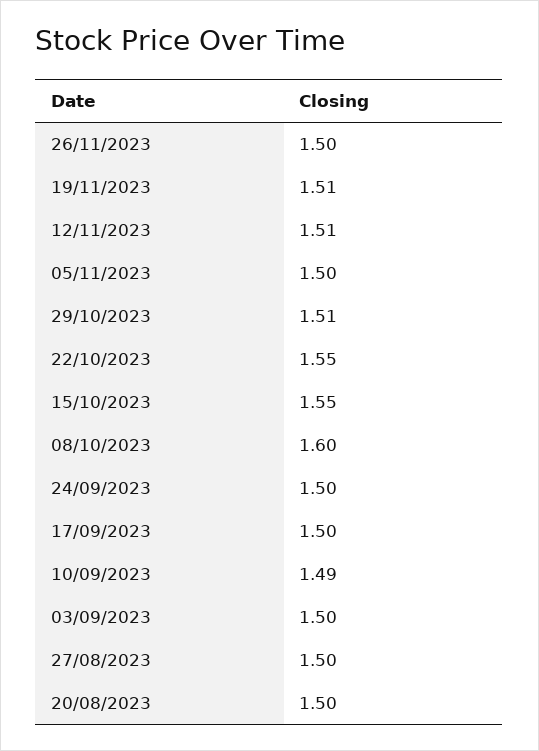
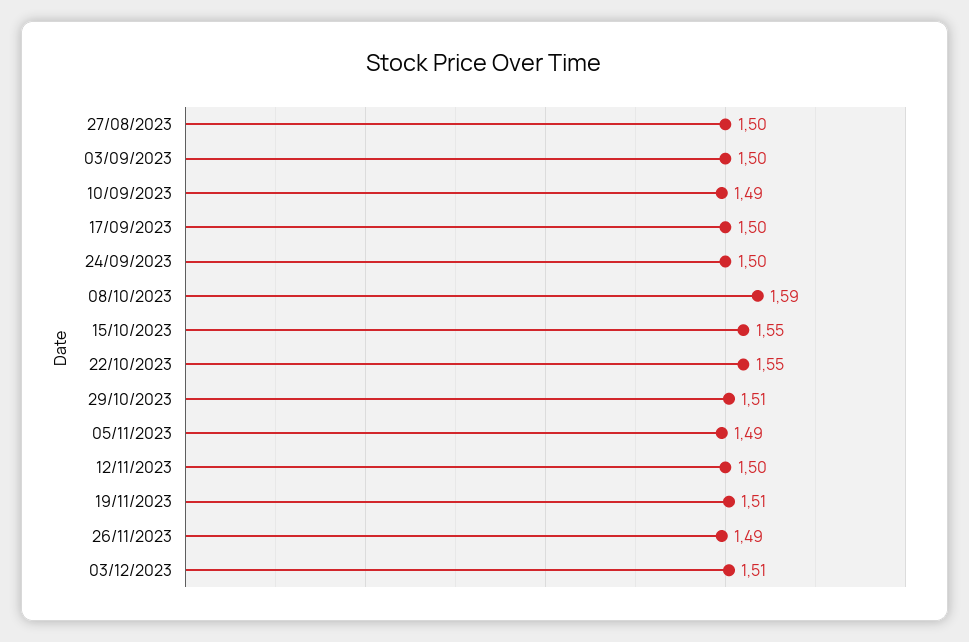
26/11/2023: 1.5 -> 1.49
12/11/2023: 1.51 -> 1.5
05/11/2023: 1.5 -> 1.49
08/10/2023: 1.6 -> 1.59
20/08/2023: 1.5 -> none
03/12/2023: none -> 1.51

